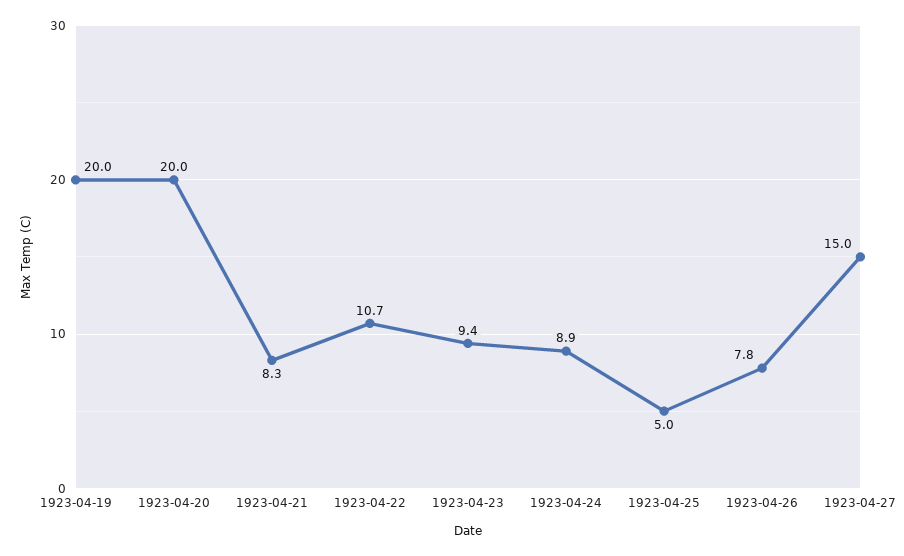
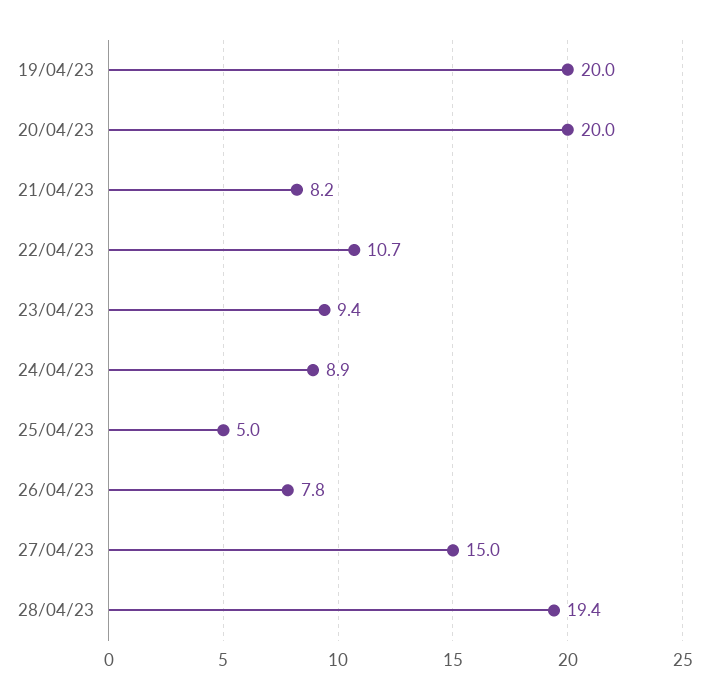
1923-04-21: 8.3 -> 8.2
28/04/23: none -> 19.4

